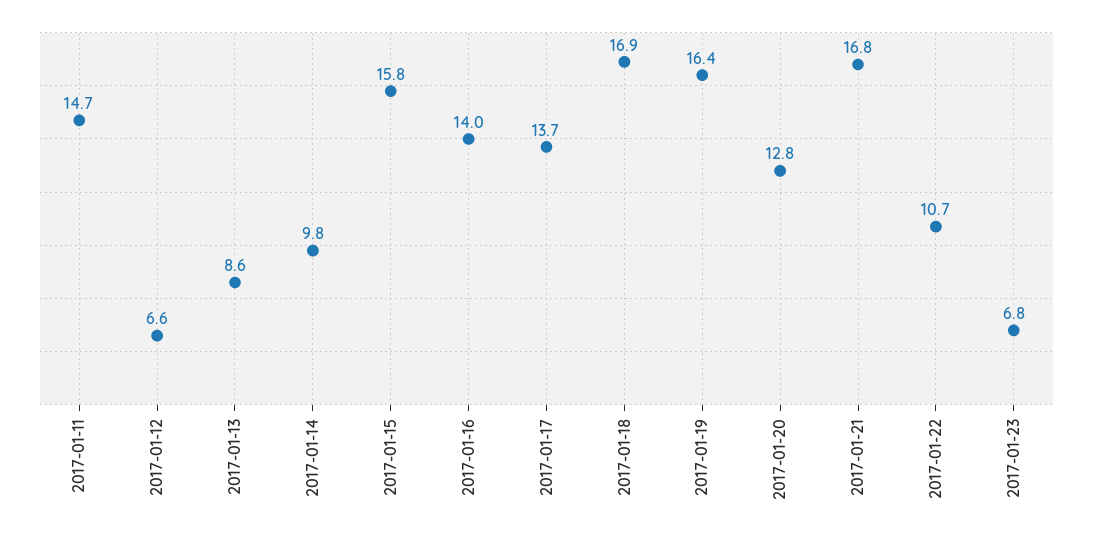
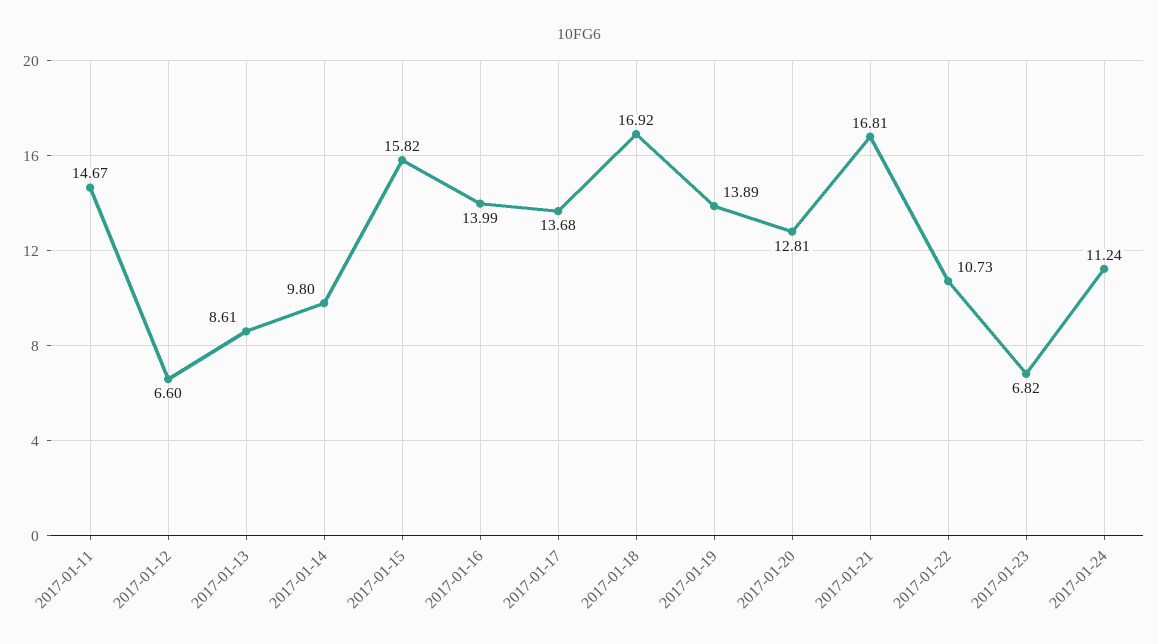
2017-01-19: 16.4 -> 13.89
2017-01-24: none -> 11.24

